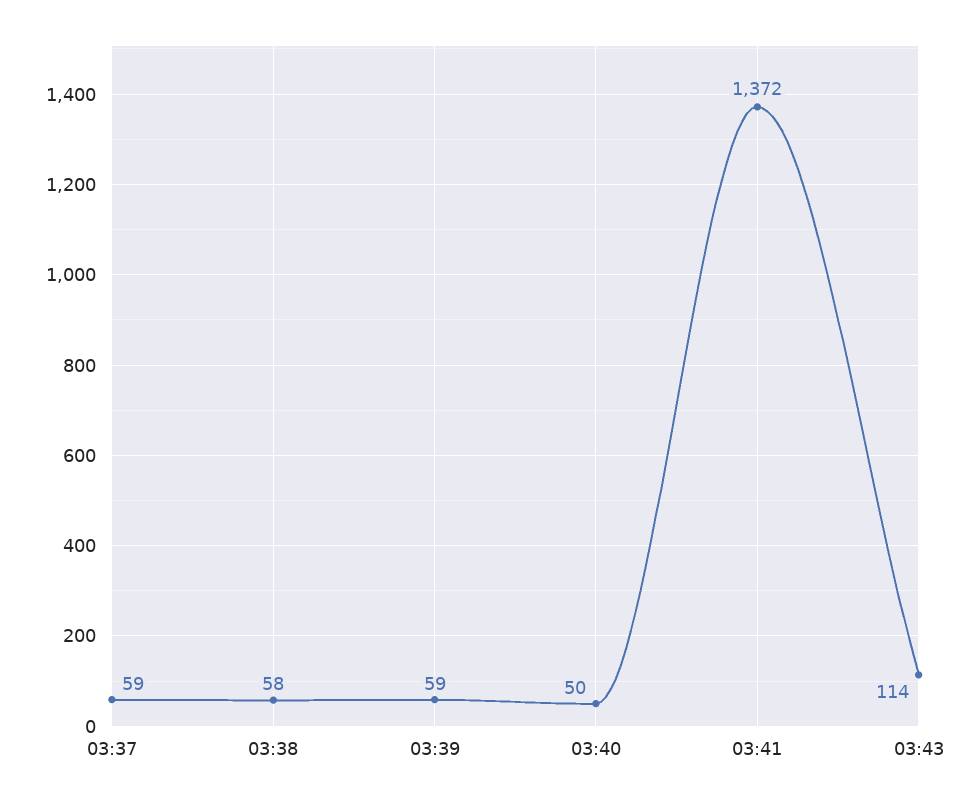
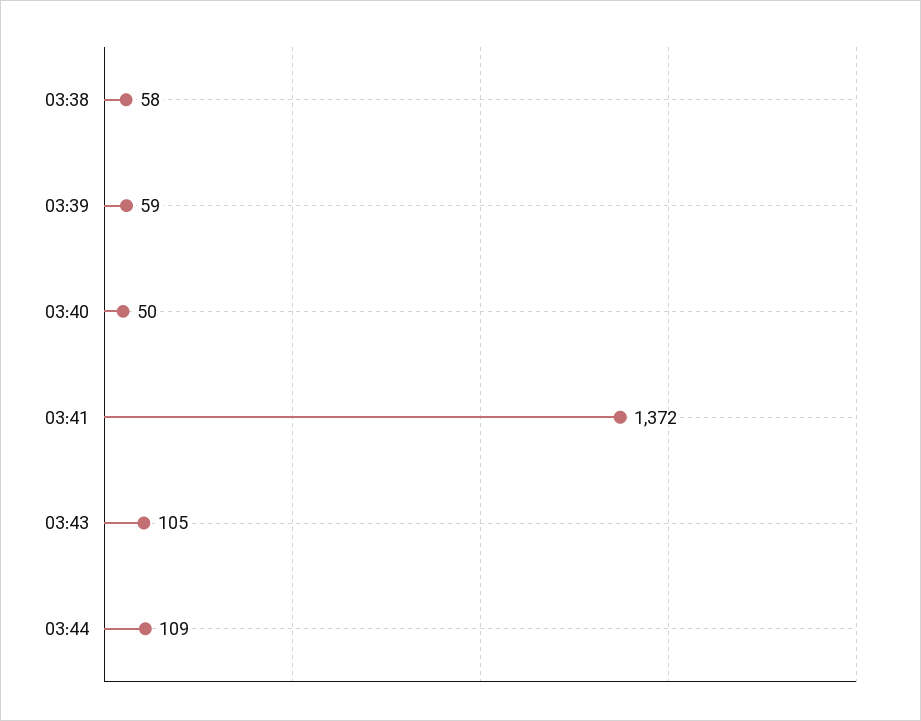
03:37: 59 -> none
03:43: 114 -> 105
03:44: none -> 109

